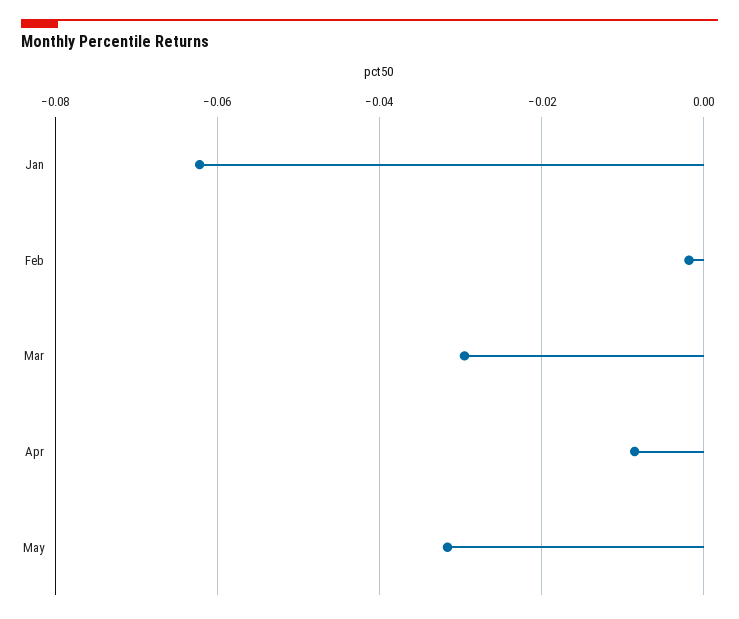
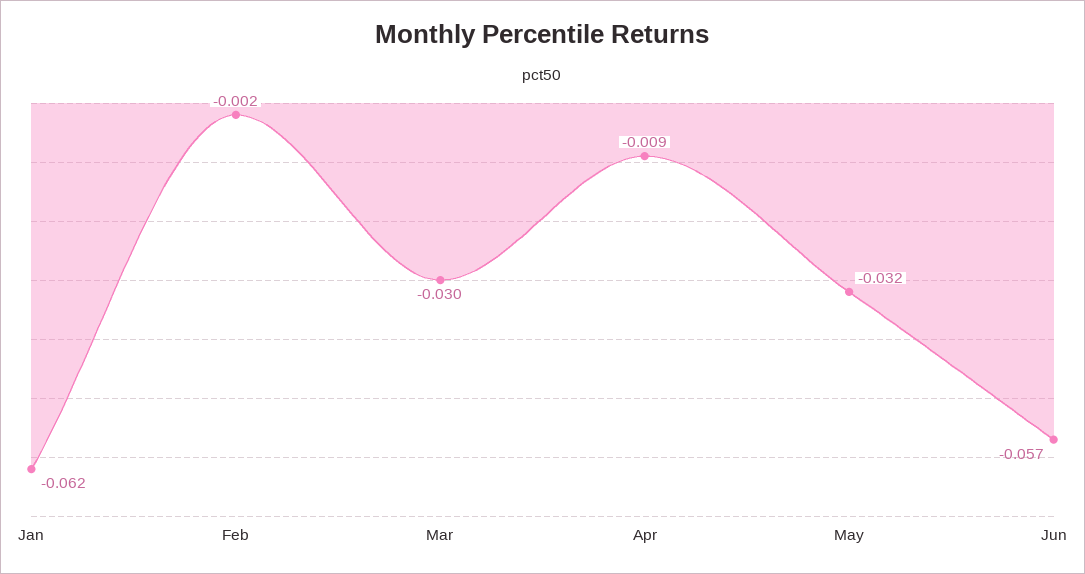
Jun: none -> -0.057

